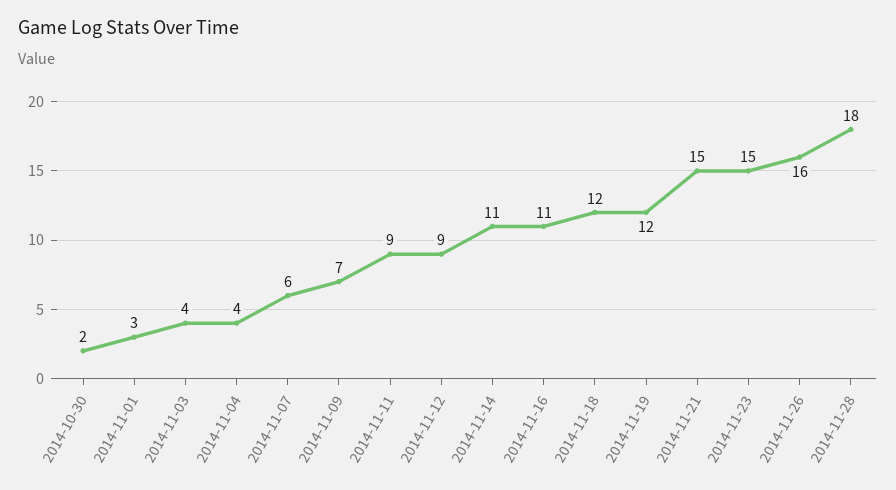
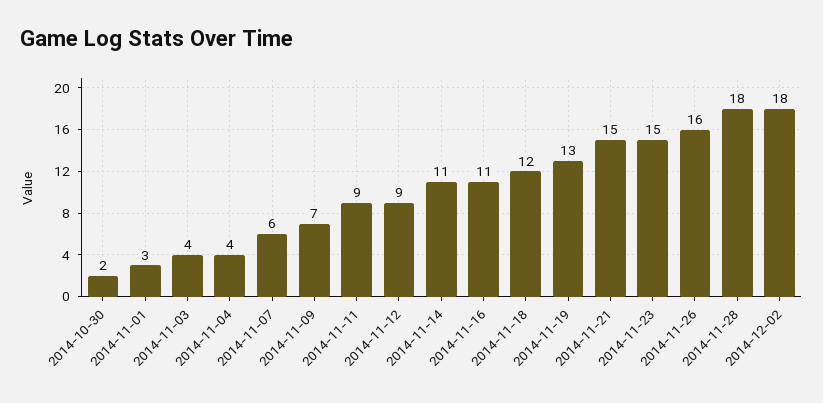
2014-11-19: 12 -> 13
2014-12-02: none -> 18

